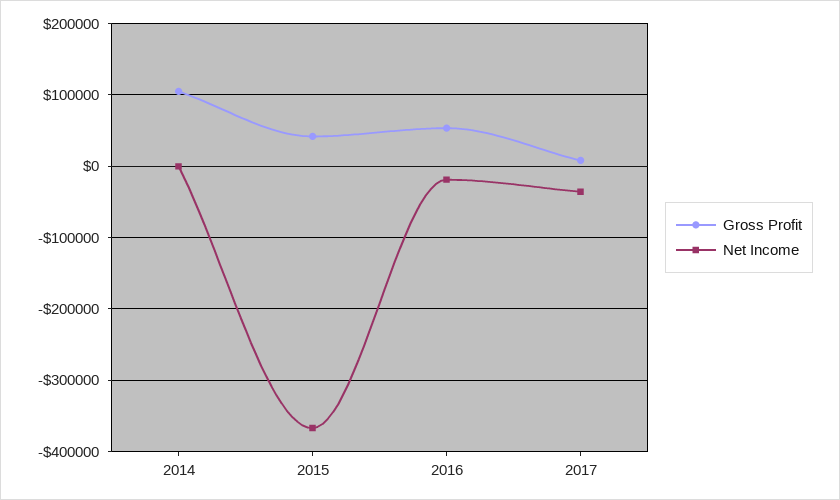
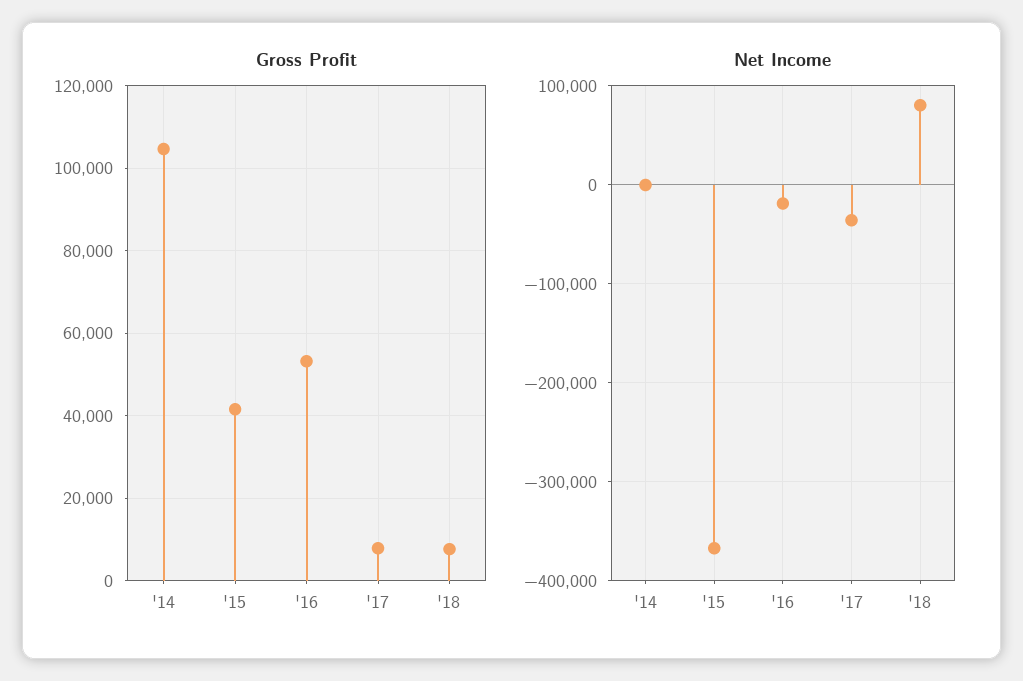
Gross Profit, '18: none -> 8000
Net Income, '18: none -> 80000

